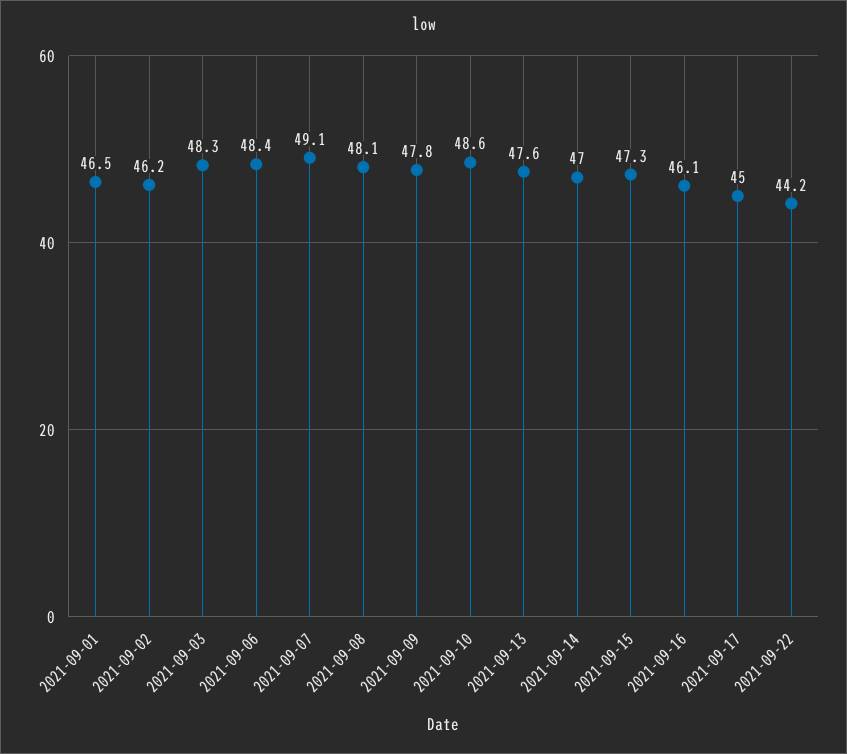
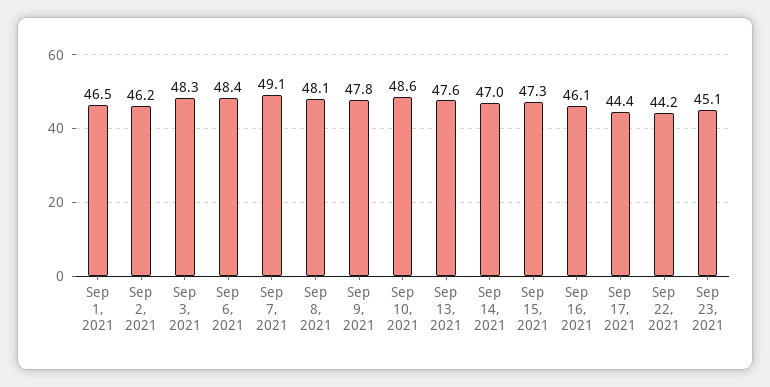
2021-09-17: 45 -> 44.4
Sep 23, 2021: none -> 45.1

